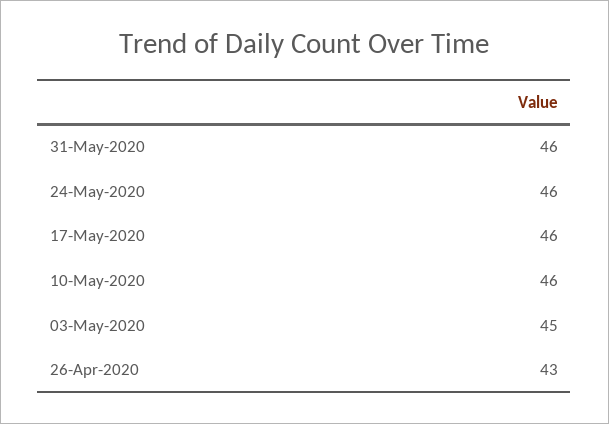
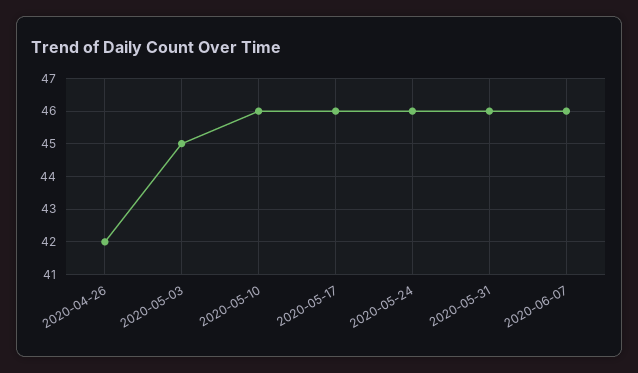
26-Apr-2020: 43 -> 42
2020-06-07: none -> 46

